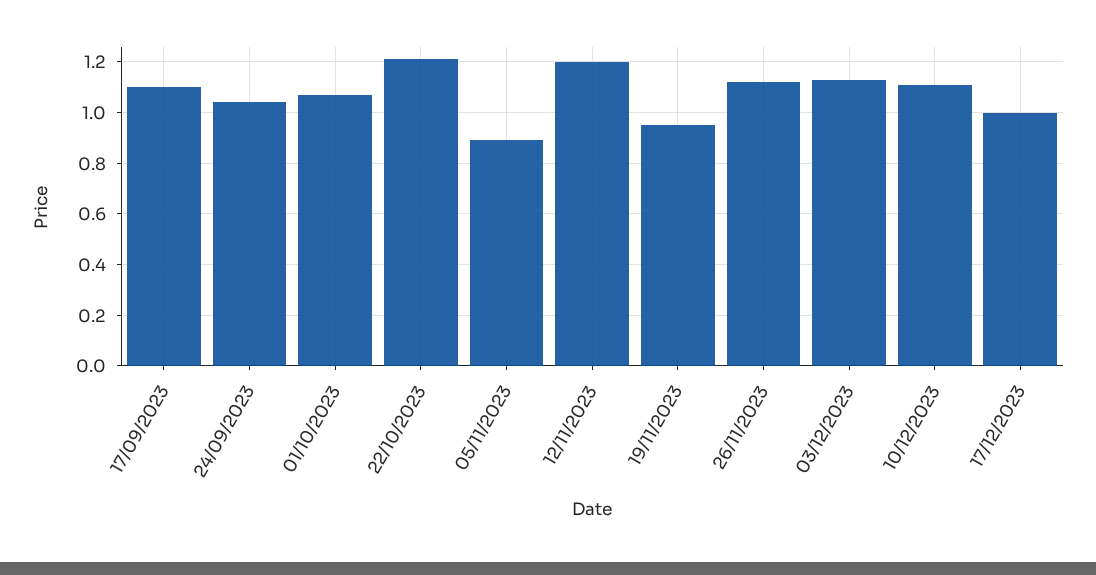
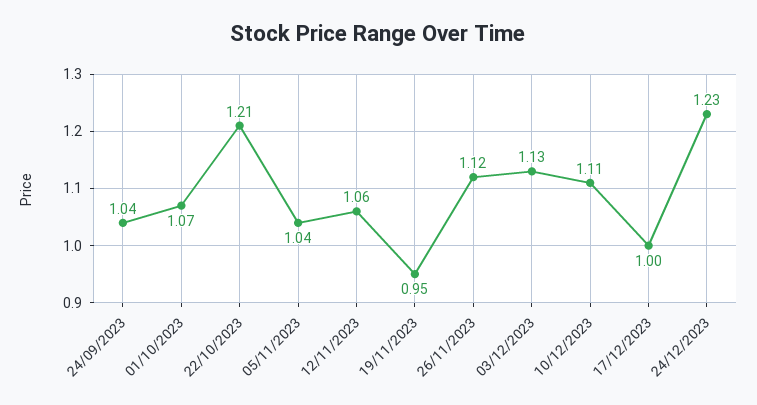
17/09/2023: 1.1 -> none
05/11/2023: 0.9 -> 1.04
12/11/2023: 1.2 -> 1.06
24/12/2023: none -> 1.23

